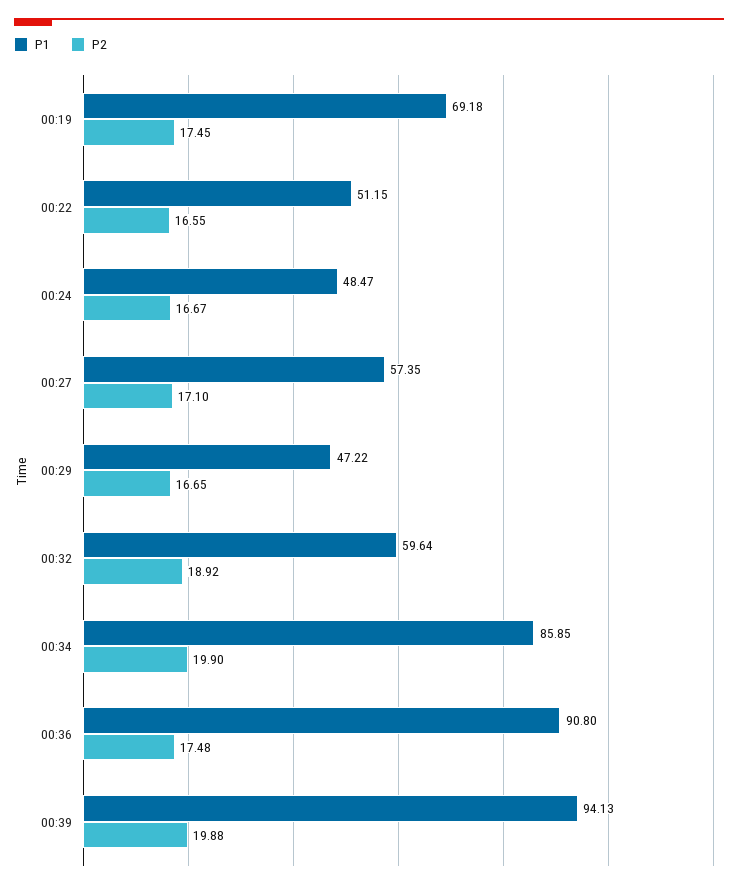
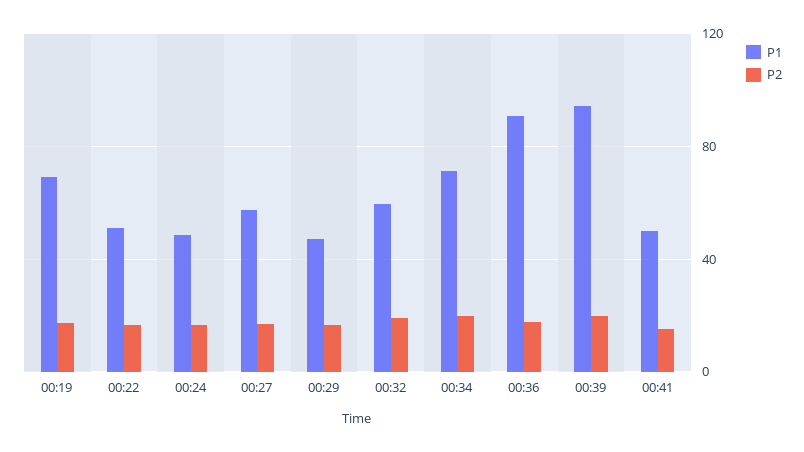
P1, 00:34: 85.85 -> 70
P1, 00:41: none -> 50
P2, 00:41: none -> 15

